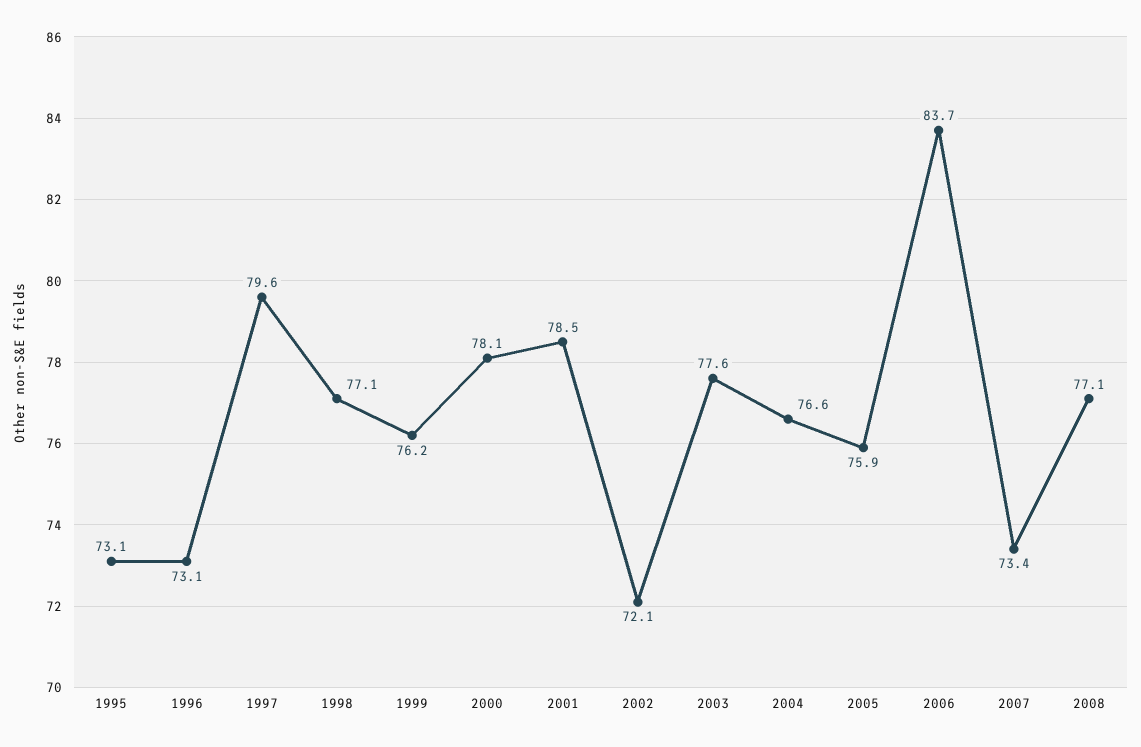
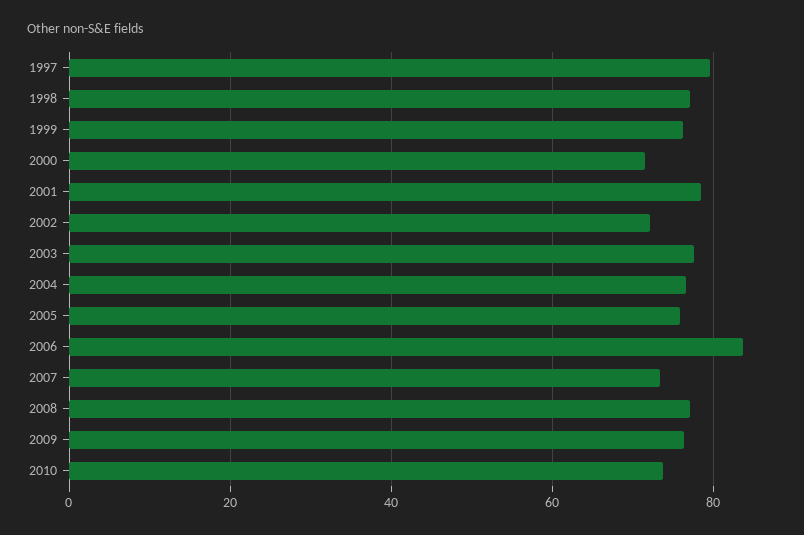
1995: 73.1 -> none
1996: 73.1 -> none
2000: 78.1 -> 72
2009: none -> 76
2010: none -> 74

